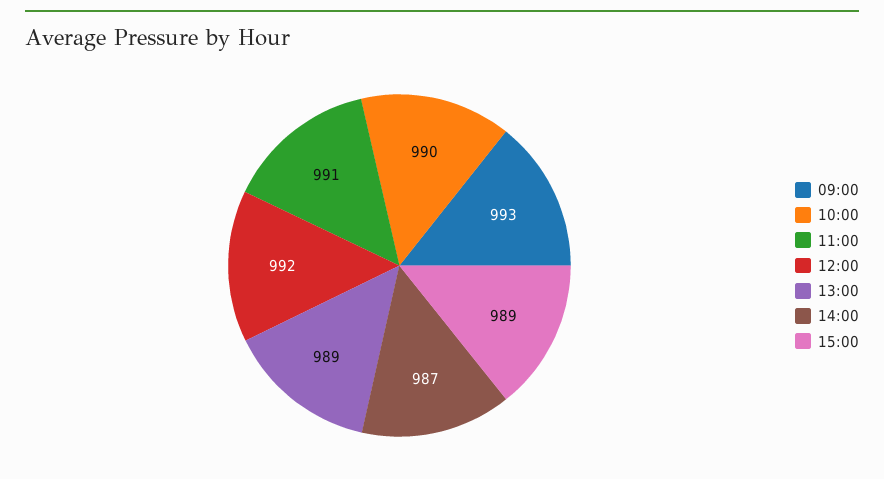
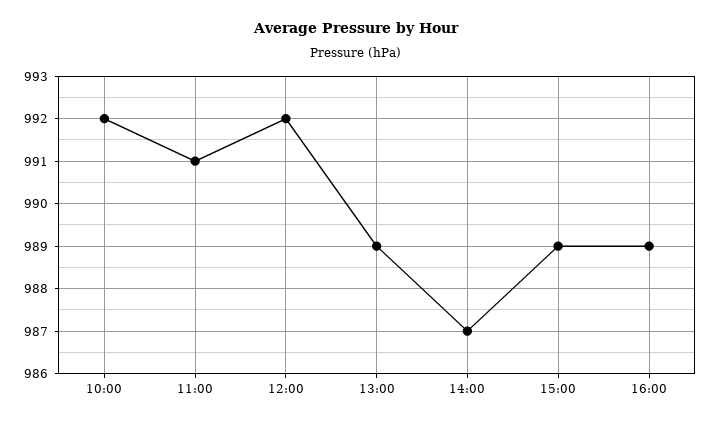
09:00: 993 -> none
10:00: 990 -> 992
16:00: none -> 989

